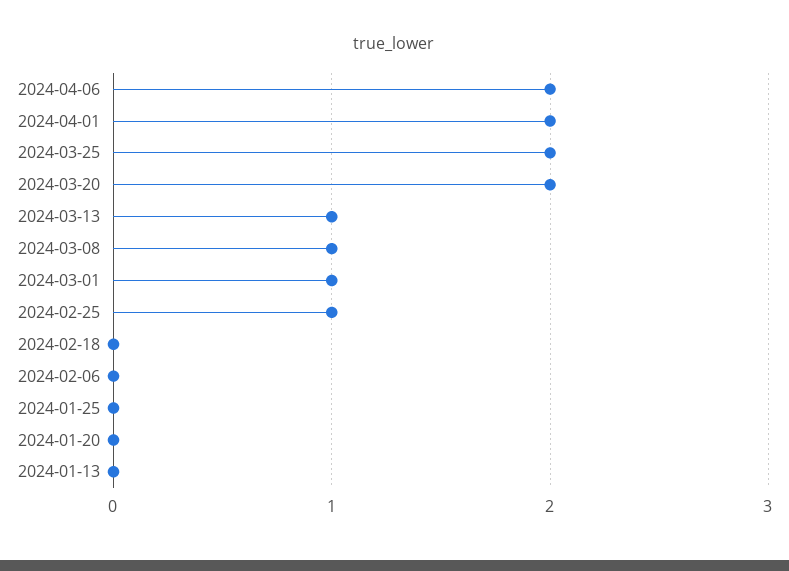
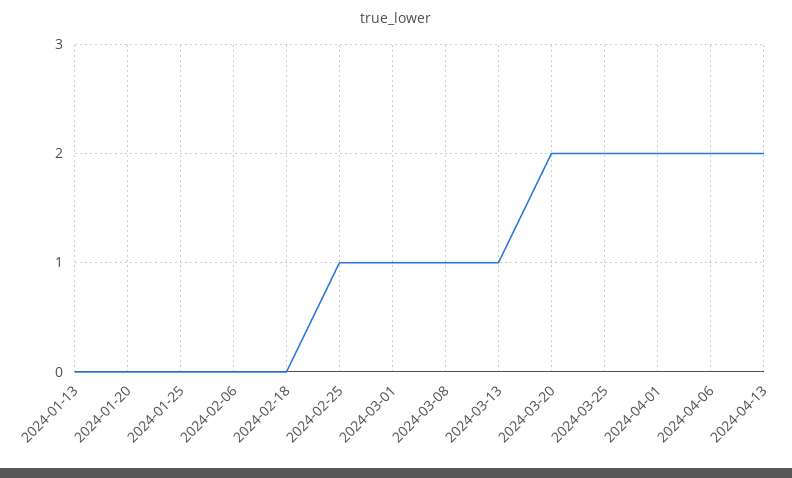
2024-04-13: none -> 2

